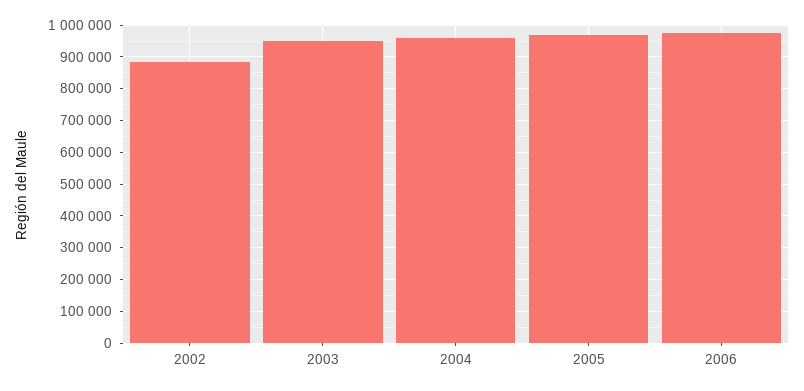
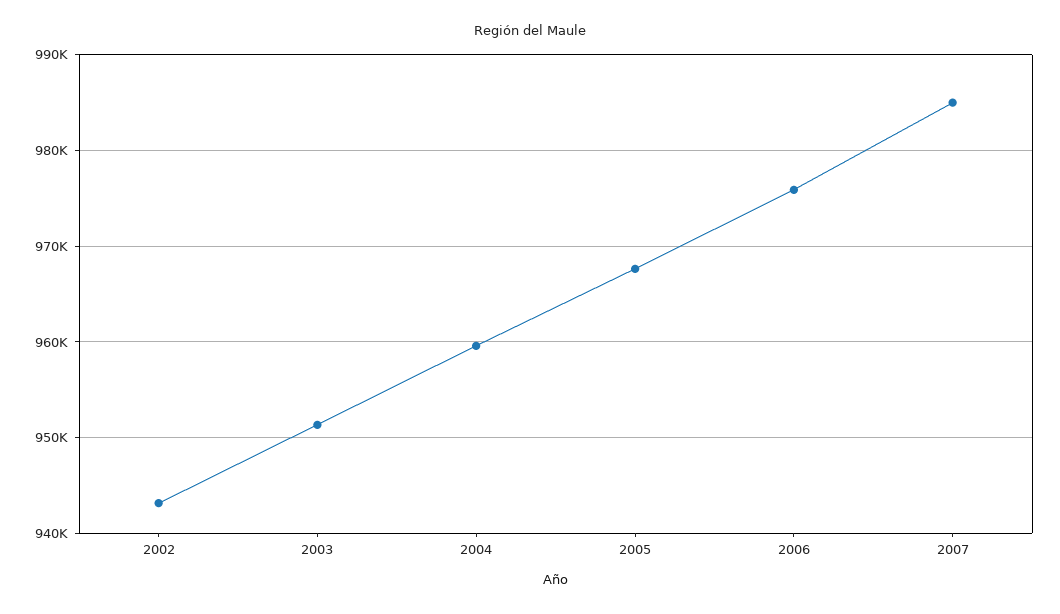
2002: 880000 -> 943000
2007: none -> 985000

